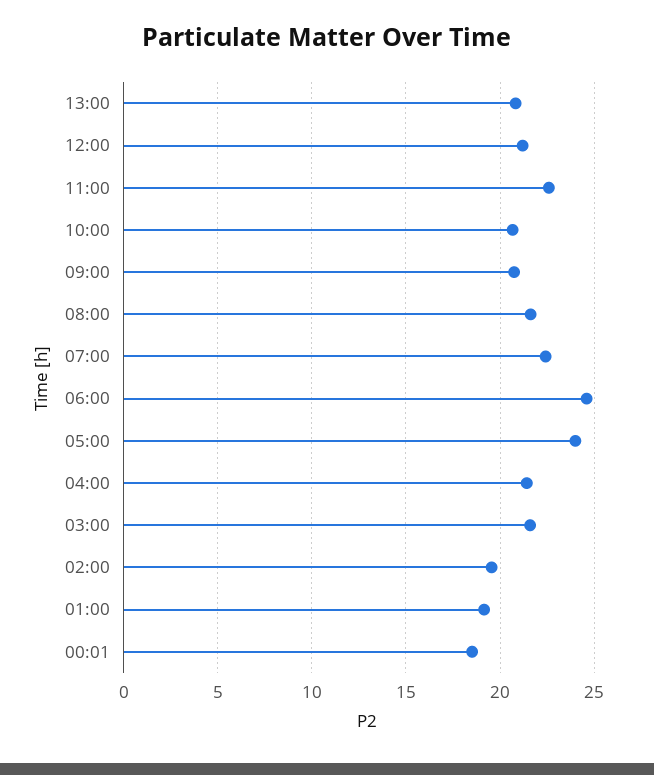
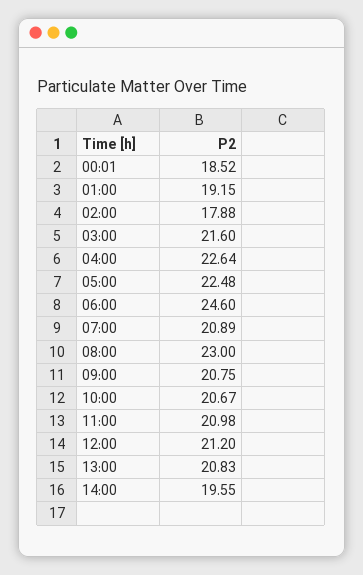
11:00: 22.5 -> 20.98
08:00: 21.5 -> 23
07:00: 22.5 -> 20.89
05:00: 24 -> 22.48
04:00: 21.5 -> 22.64
02:00: 19.5 -> 17.88
14:00: none -> 19.55

